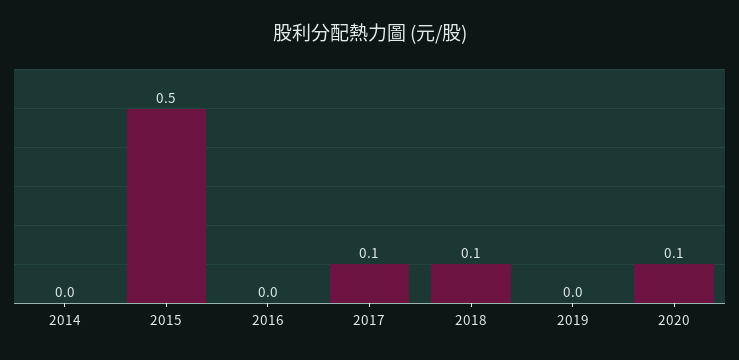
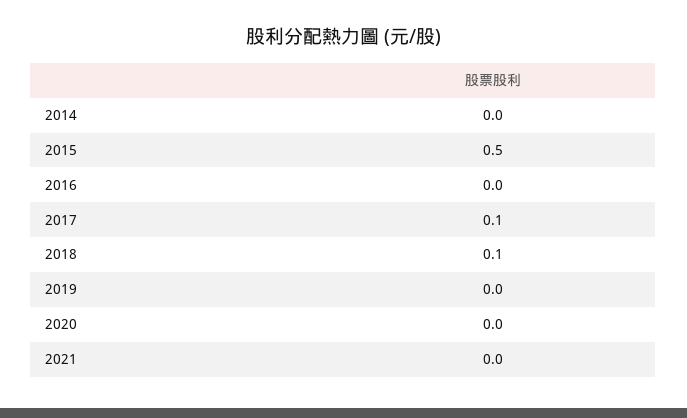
2020: 0.1 -> 0
2021: none -> 0

